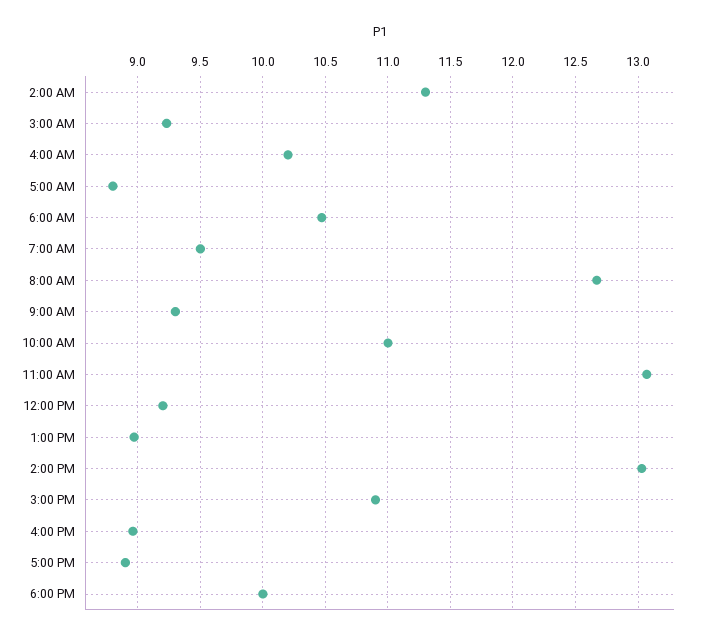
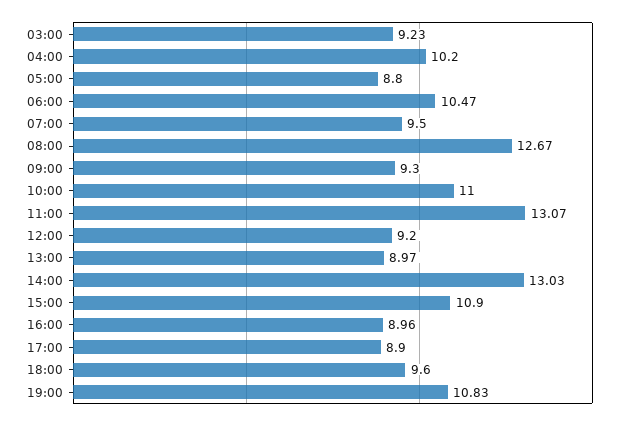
2:00 AM: 11.3 -> none
6:00 PM: 10 -> 9.6
19:00: none -> 10.83

